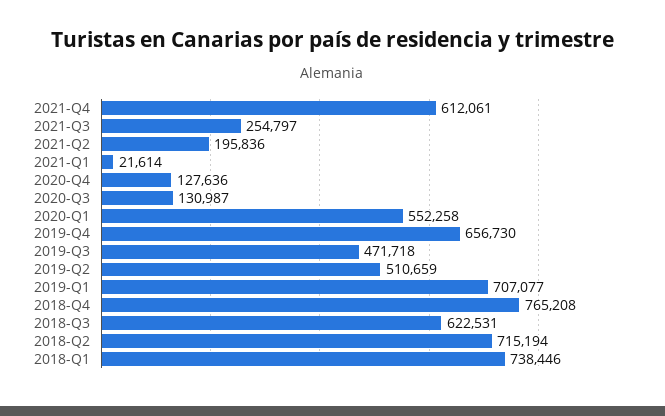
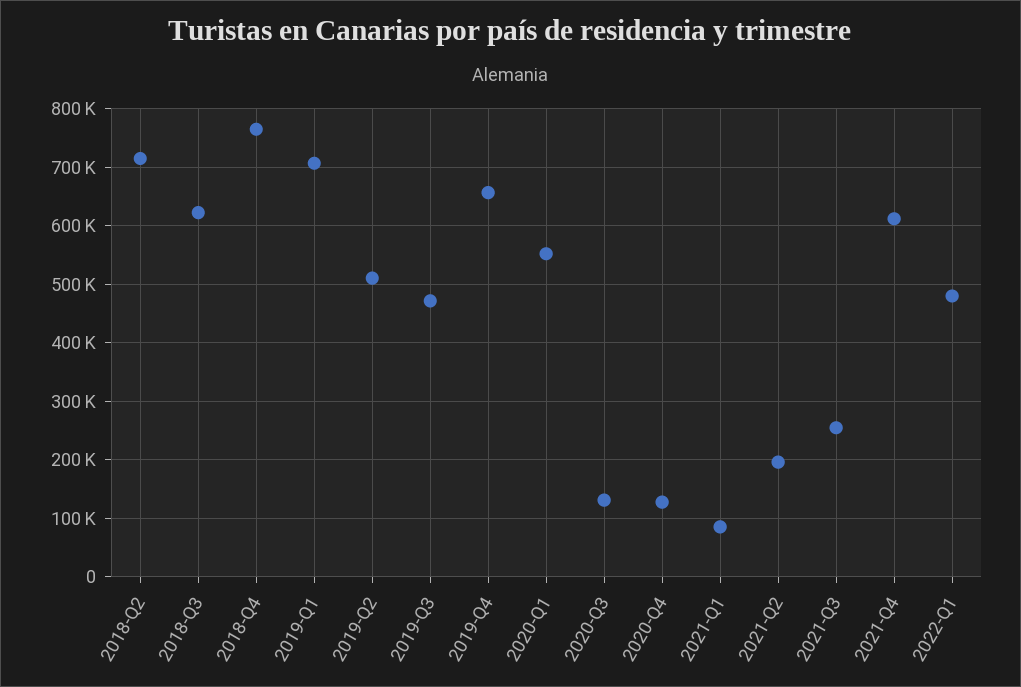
2021-Q1: 21614 -> 80000
2018-Q1: 738446 -> none
2022-Q1: none -> 480000

